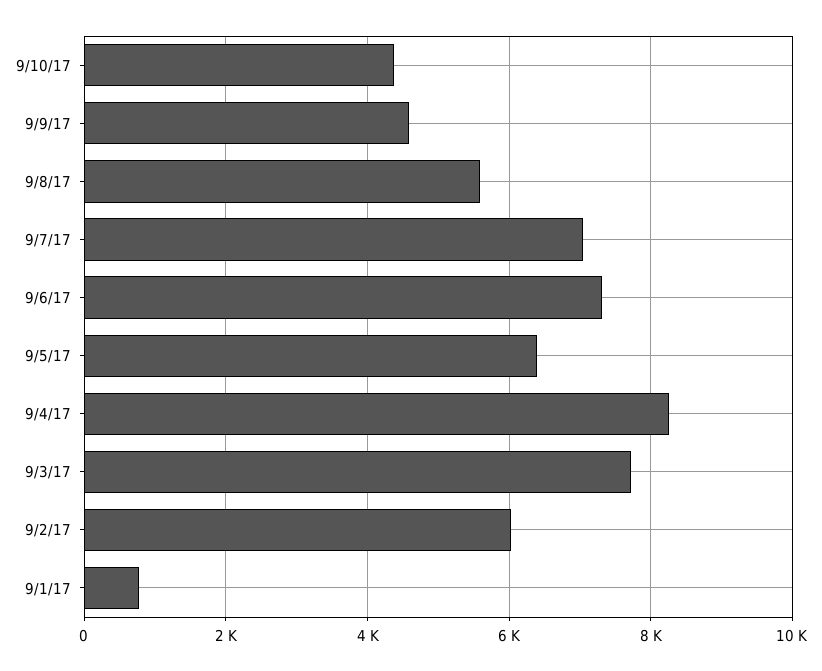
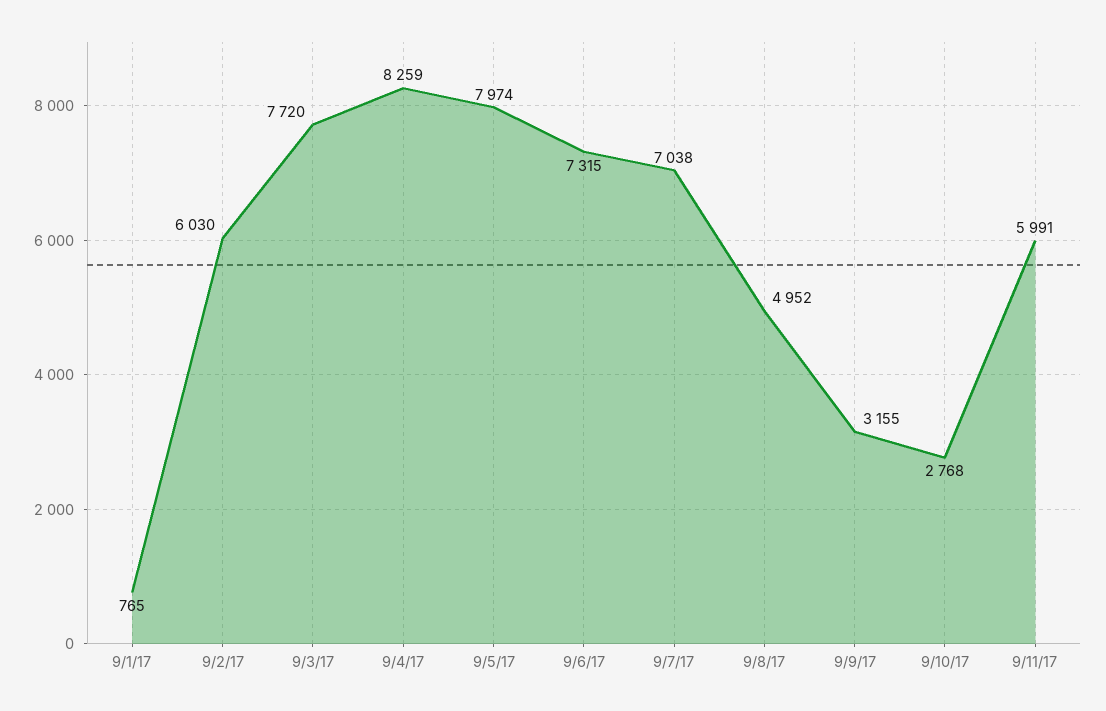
9/10/17: 4400 -> 2768
9/9/17: 4600 -> 3155
9/8/17: 5600 -> 4952
9/5/17: 6400 -> 7974
9/11/17: none -> 5991

